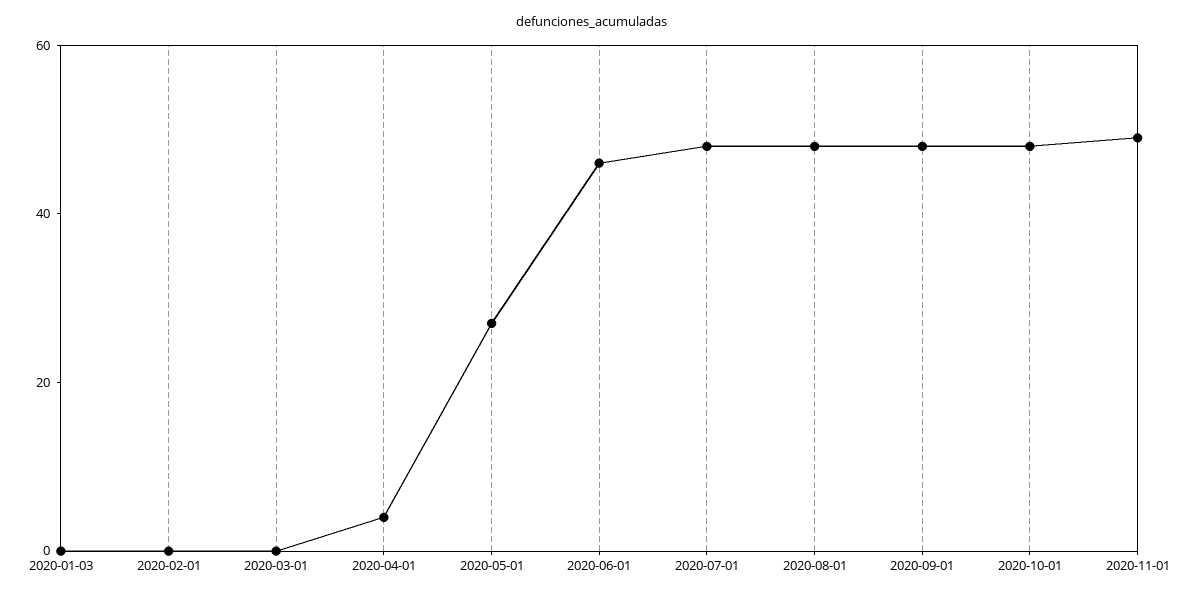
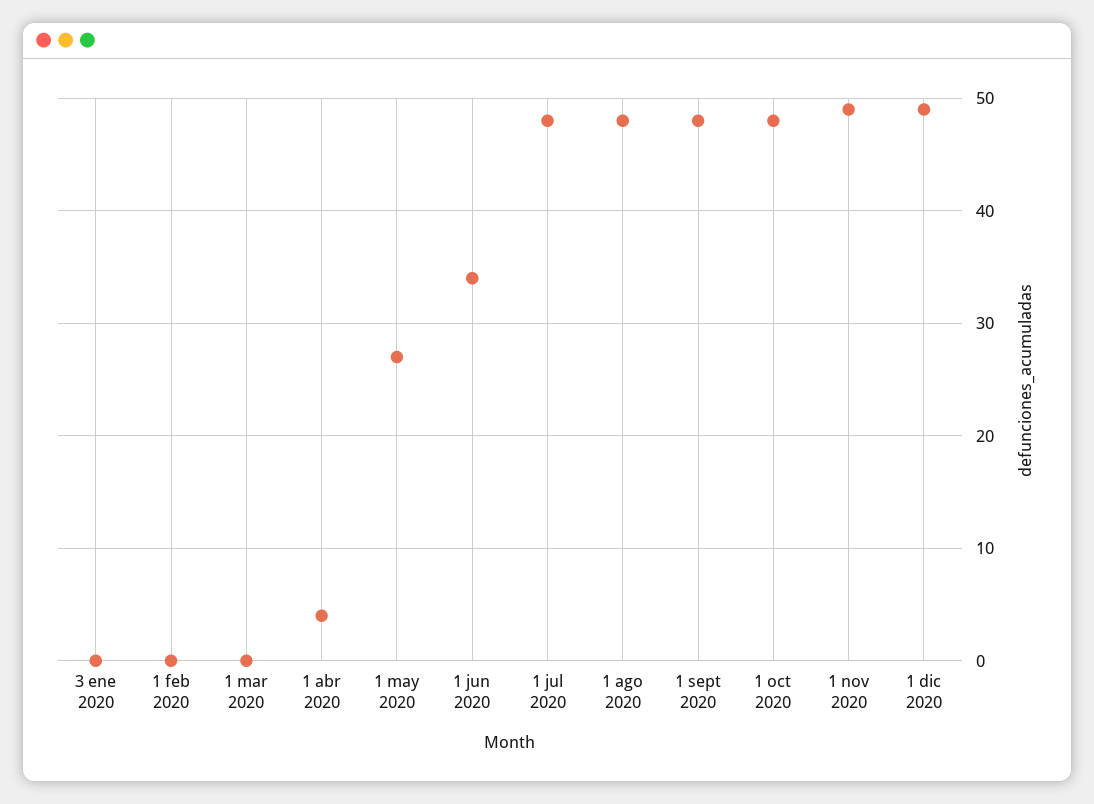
2020-06-01: 45 -> 34
1 dic 2020: none -> 49

